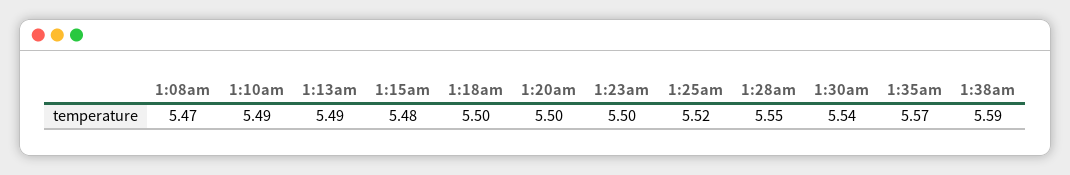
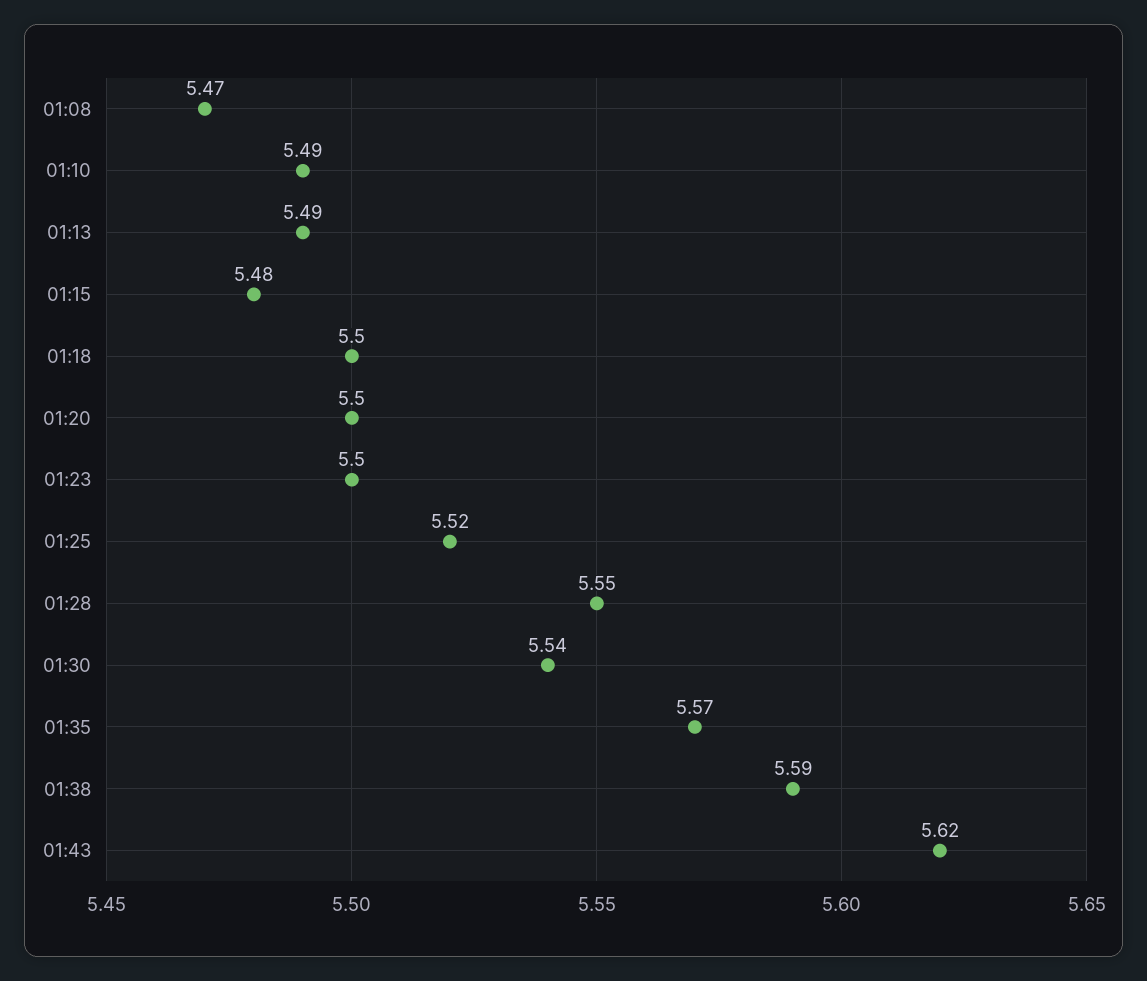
01:43: none -> 5.62

